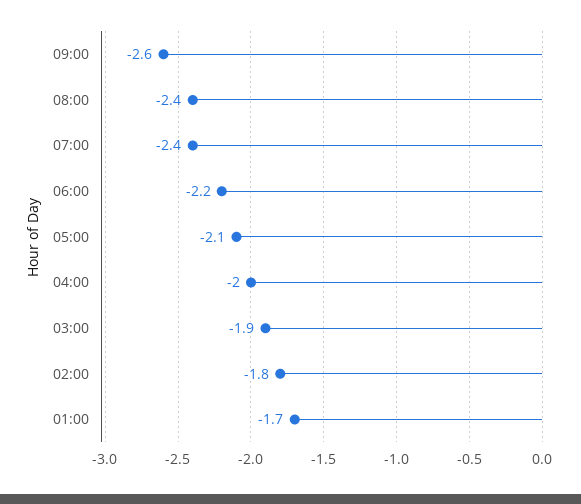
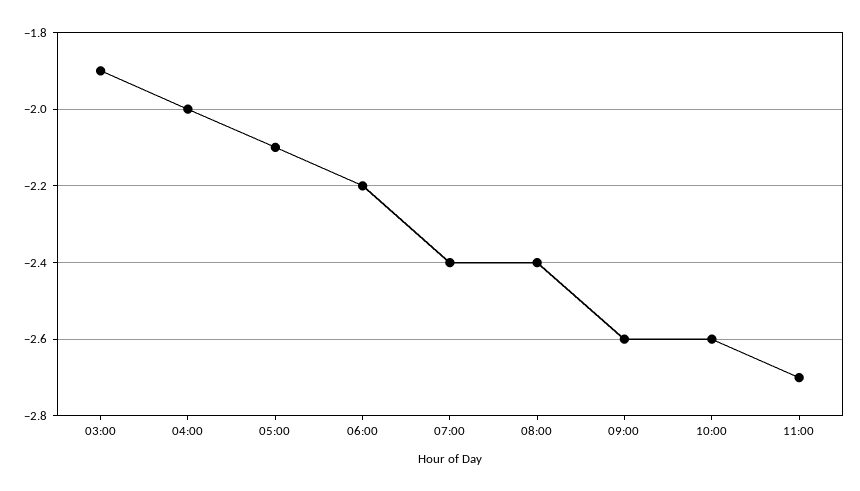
02:00: -1.8 -> none
01:00: -1.7 -> none
10:00: none -> -2.6
11:00: none -> -2.7

